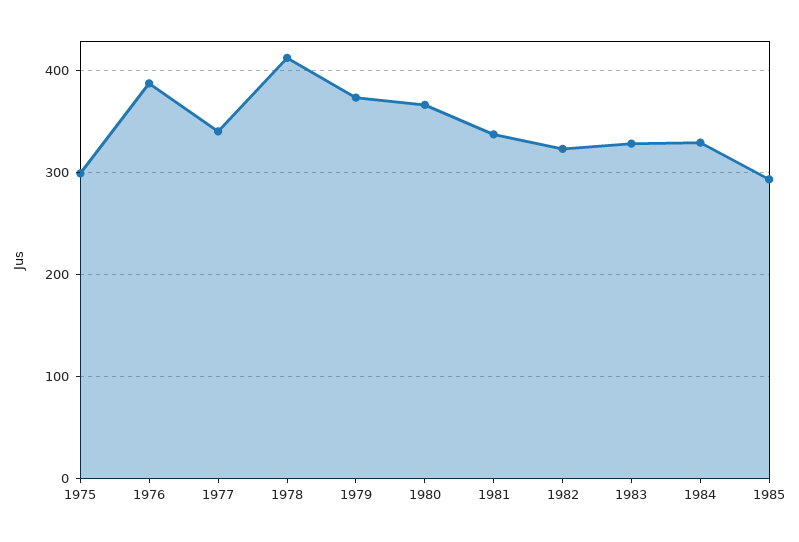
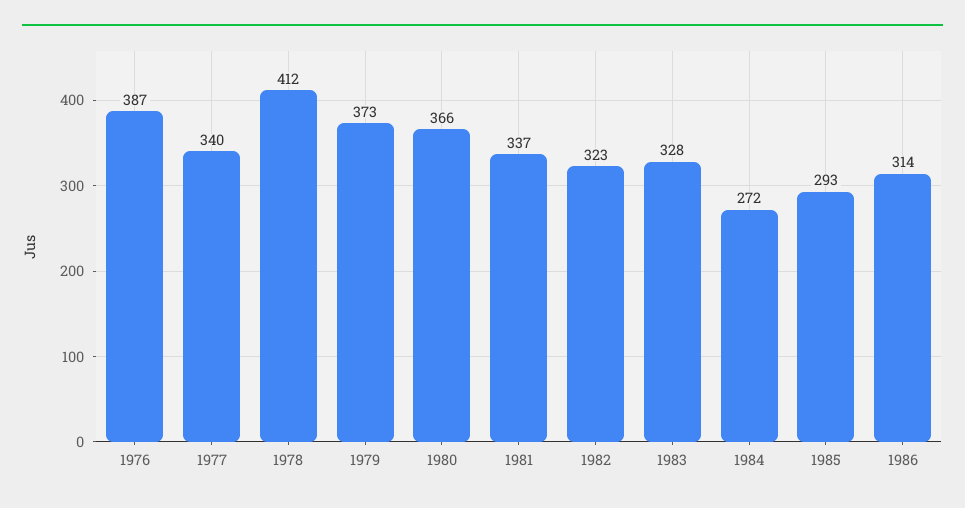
1975: 300 -> none
1984: 330 -> 272
1986: none -> 314

